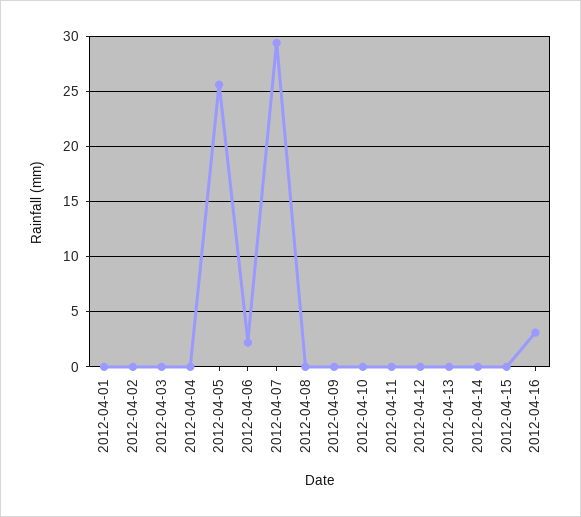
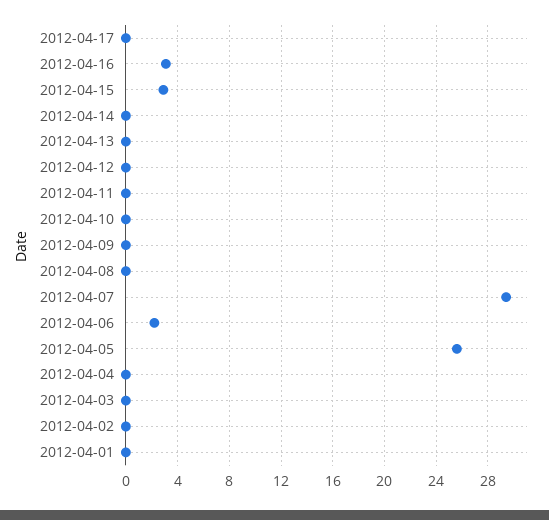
2012-04-15: 0 -> 3
2012-04-17: none -> 0

